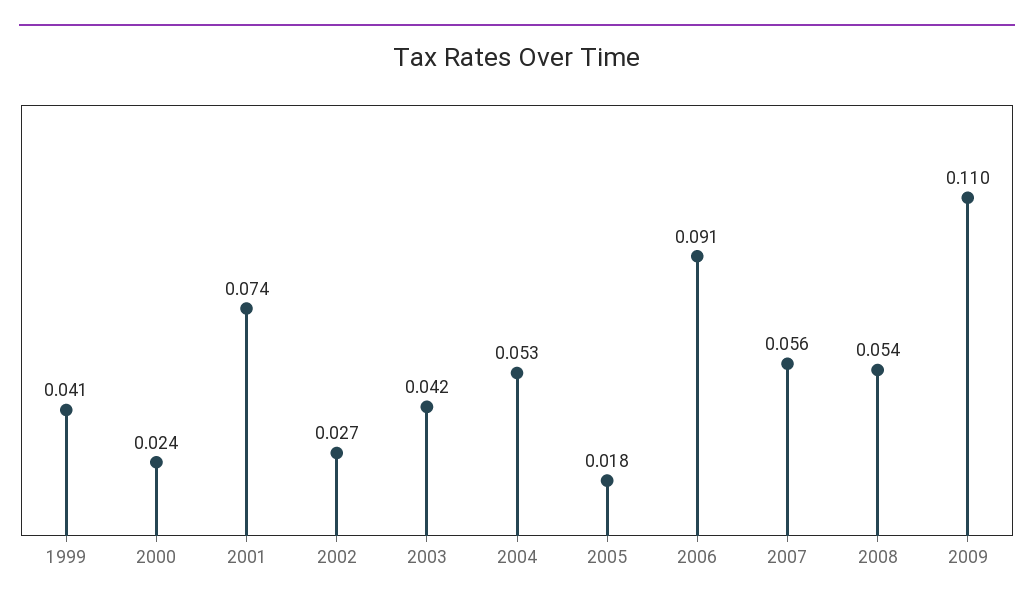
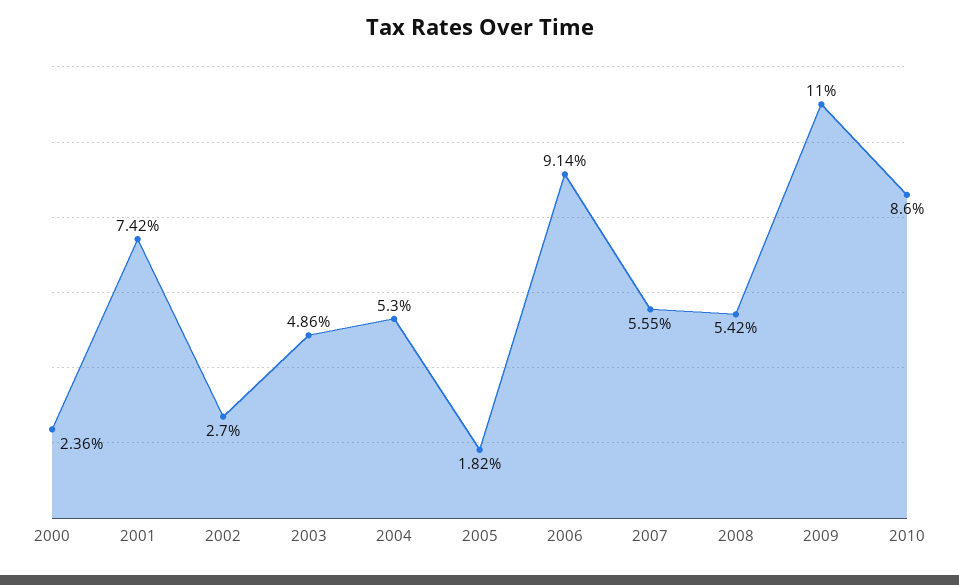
1999: 0.041 -> none
2003: 0.042 -> 0.0486
2010: none -> 0.086

